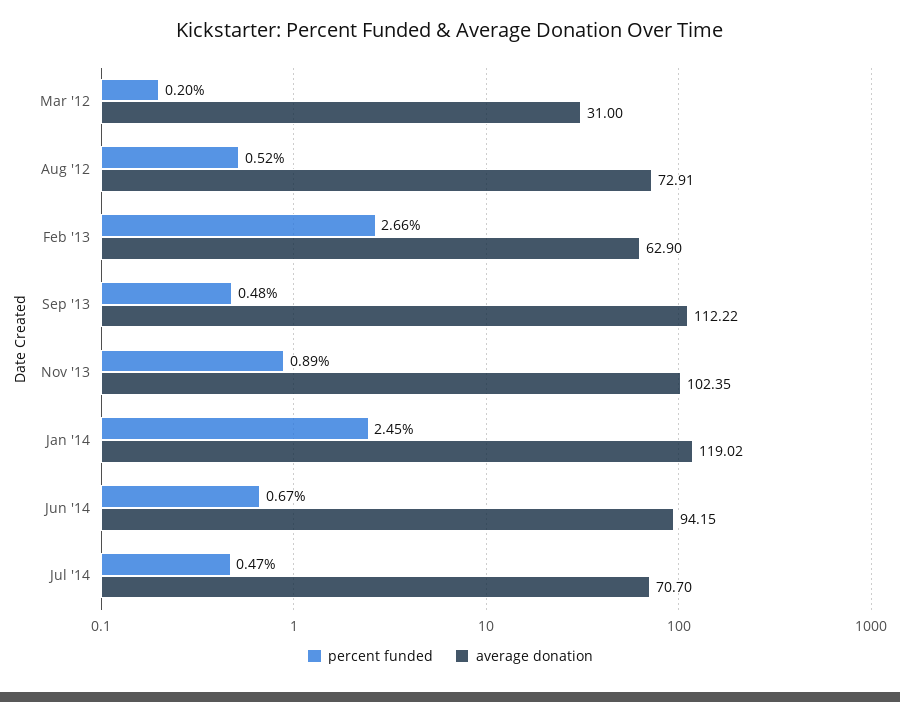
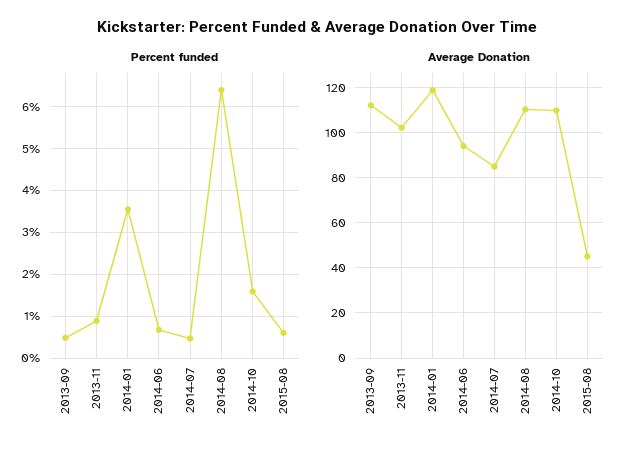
percent funded, Mar '12: 0.2 -> none
average donation, Mar '12: 31 -> none
percent funded, Aug '12: 0.52 -> none
average donation, Aug '12: 72.91 -> none
percent funded, Feb '13: 2.66 -> none
average donation, Feb '13: 62.9 -> none
percent funded, Jan '14: 2.45 -> 3.6
average donation, Jul '14: 70.7 -> 85
percent funded, 2014-08: none -> 6.4
percent funded, 2014-10: none -> 1.6
percent funded, 2015-08: none -> 0.6
average donation, 2014-08: none -> 110
average donation, 2014-10: none -> 110
average donation, 2015-08: none -> 45

